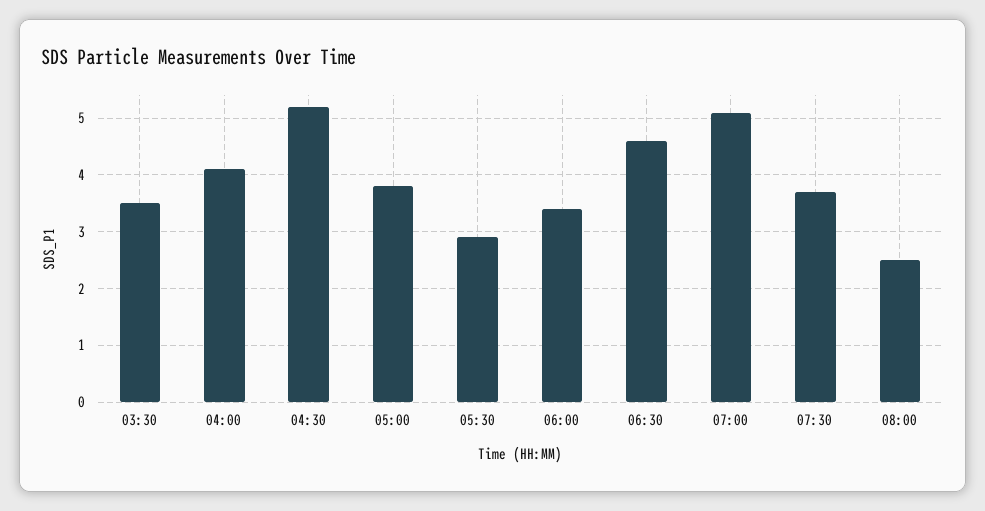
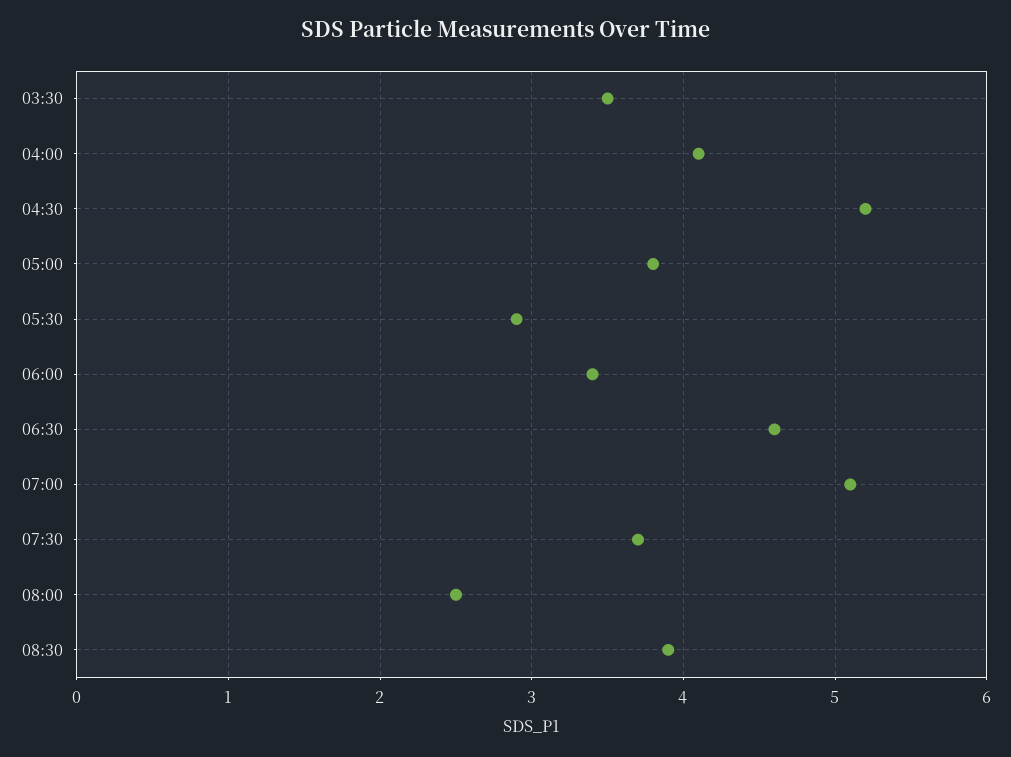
08:30: none -> 3.9

